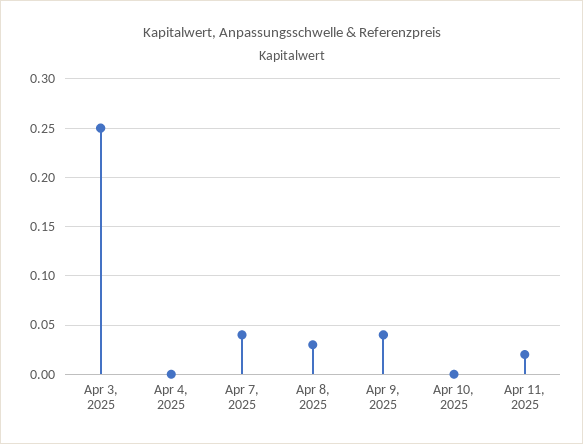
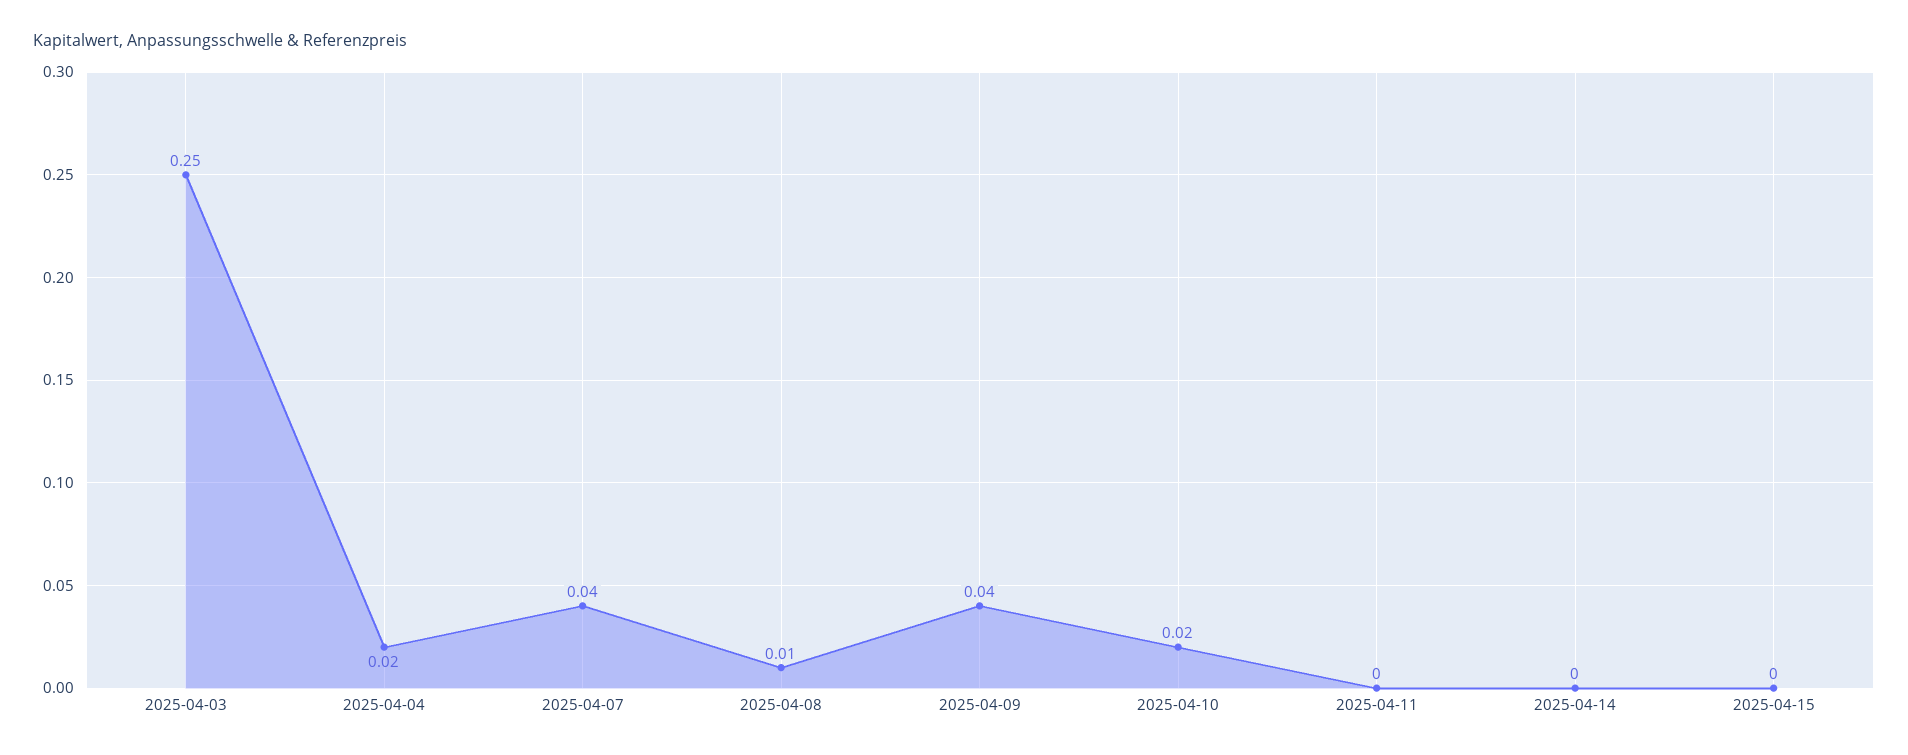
Apr 4, 2025: 0 -> 0.02
Apr 8, 2025: 0.03 -> 0.01
Apr 10, 2025: 0 -> 0.02
Apr 11, 2025: 0.02 -> 0
2025-04-14: none -> 0
2025-04-15: none -> 0

